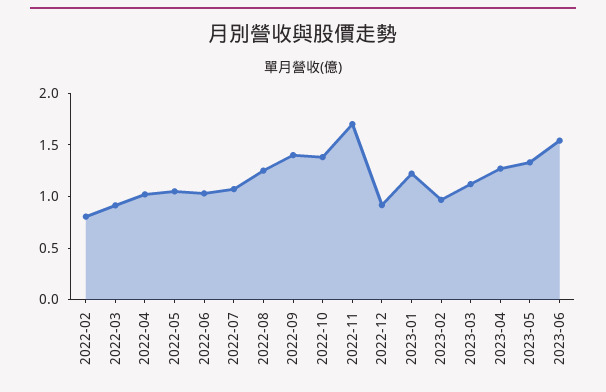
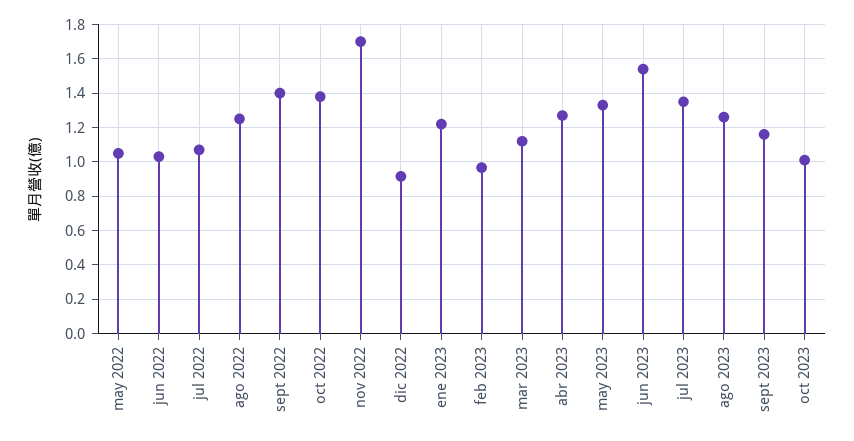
2022-02: 0.8 -> none
2022-03: 0.9 -> none
2022-04: 1 -> none
jul 2023: none -> 1.35
ago 2023: none -> 1.25
sept 2023: none -> 1.15
oct 2023: none -> 1

